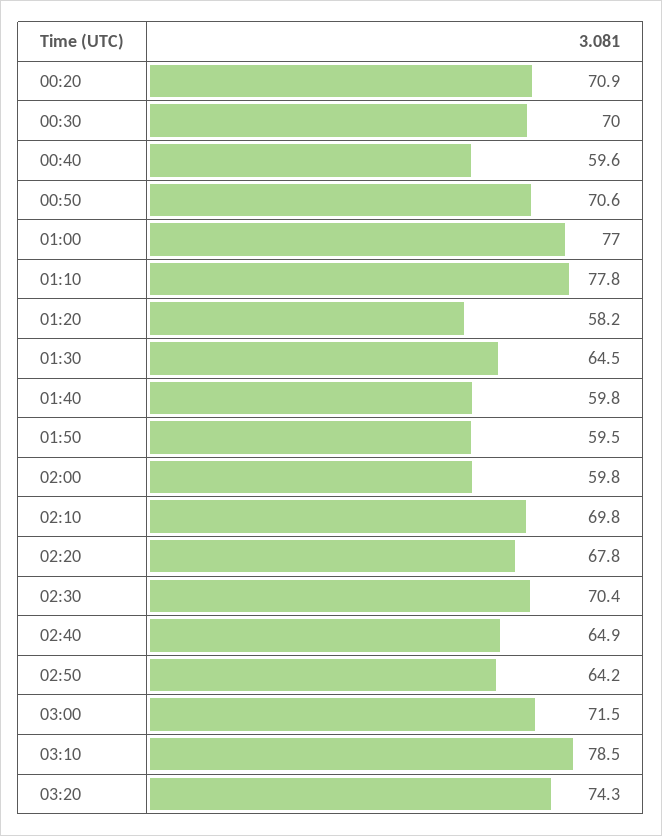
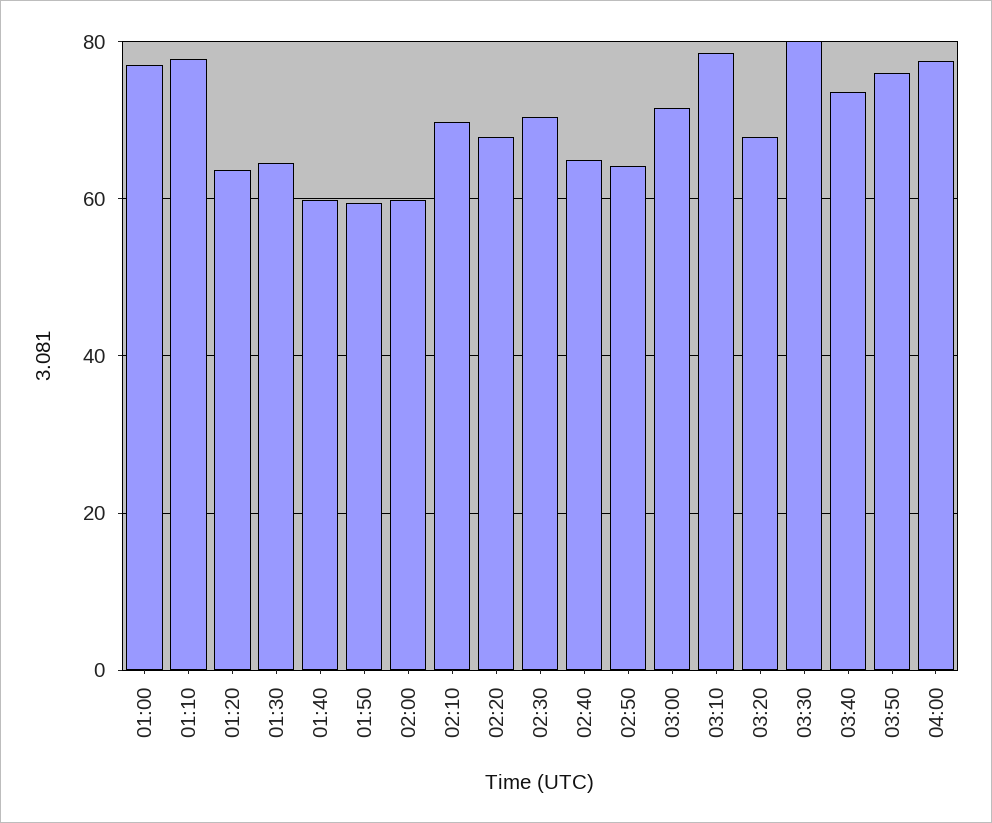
00:20: 70.9 -> none
00:30: 70 -> none
00:40: 59.6 -> none
00:50: 70.6 -> none
01:20: 58.2 -> 64
03:20: 74.3 -> 68
03:30: none -> 80
03:40: none -> 74
03:50: none -> 76
04:00: none -> 78

